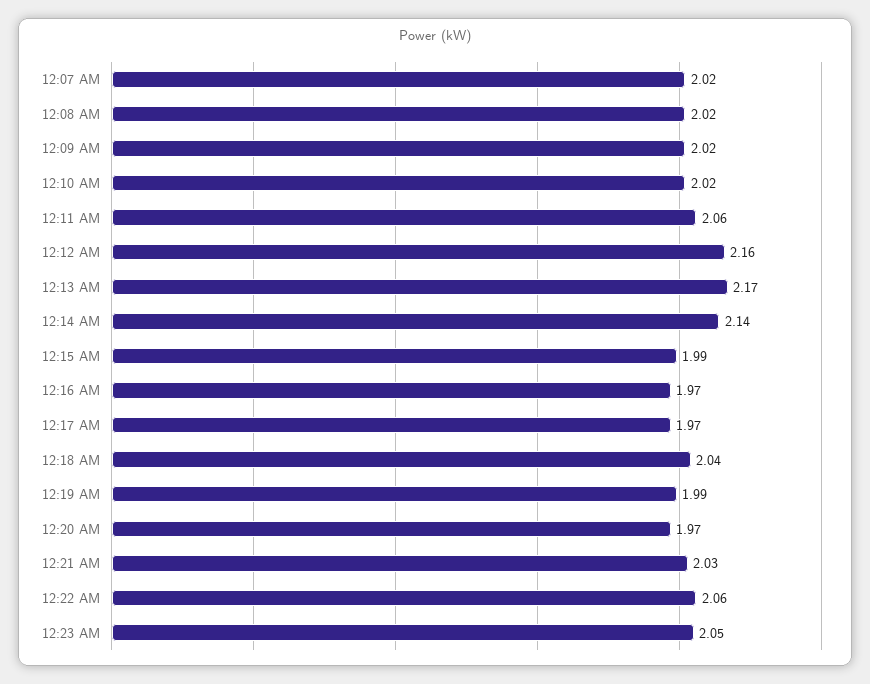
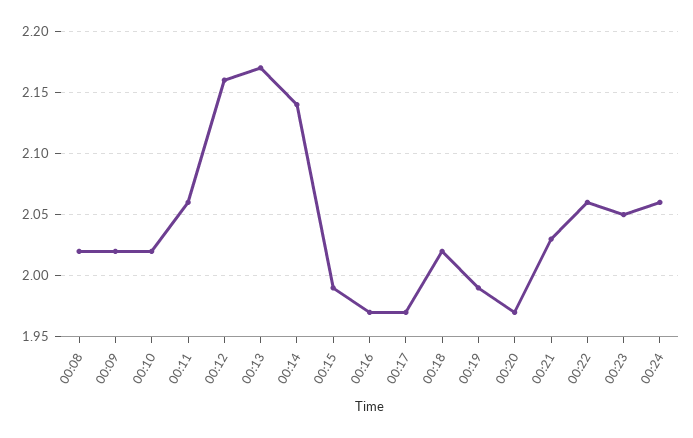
12:07 AM: 2.02 -> none
12:18 AM: 2.04 -> 2.02
00:24: none -> 2.06

